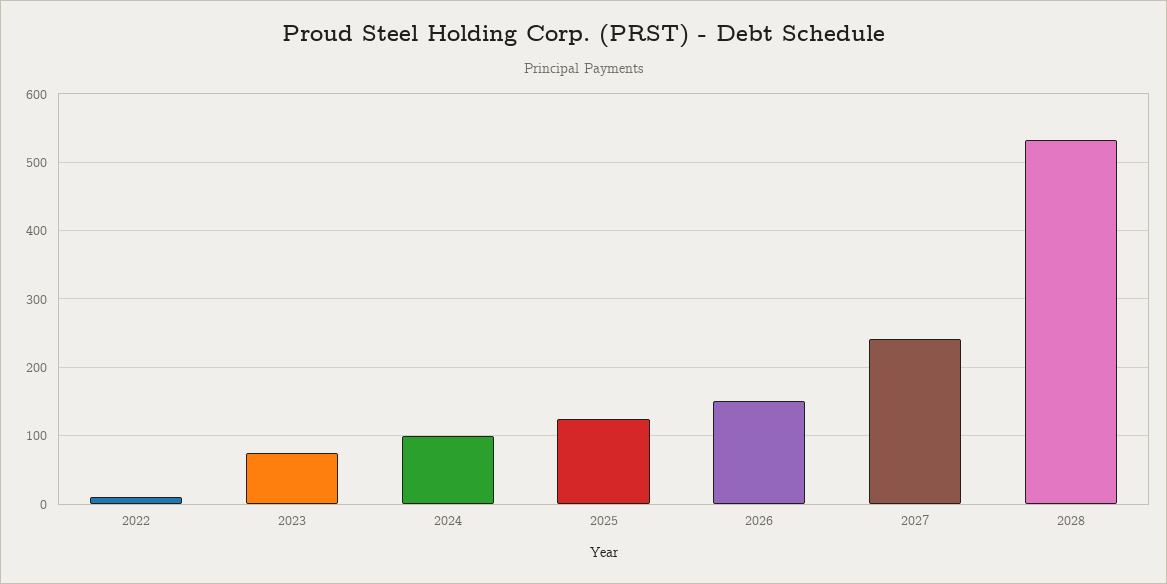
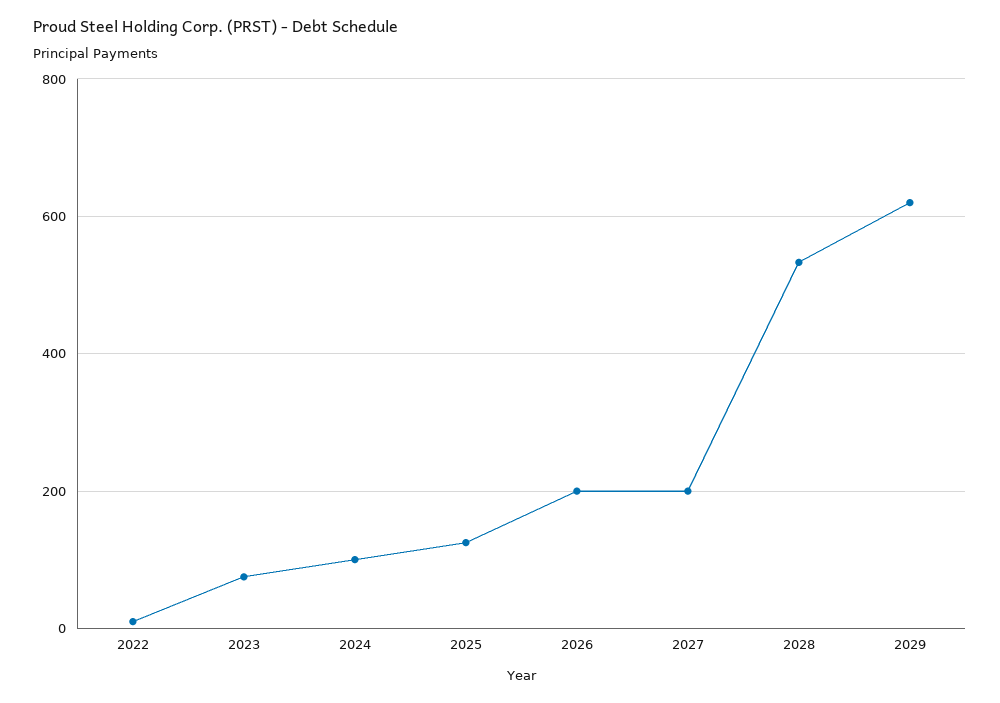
2026: 150 -> 200
2027: 240 -> 200
2029: none -> 620

